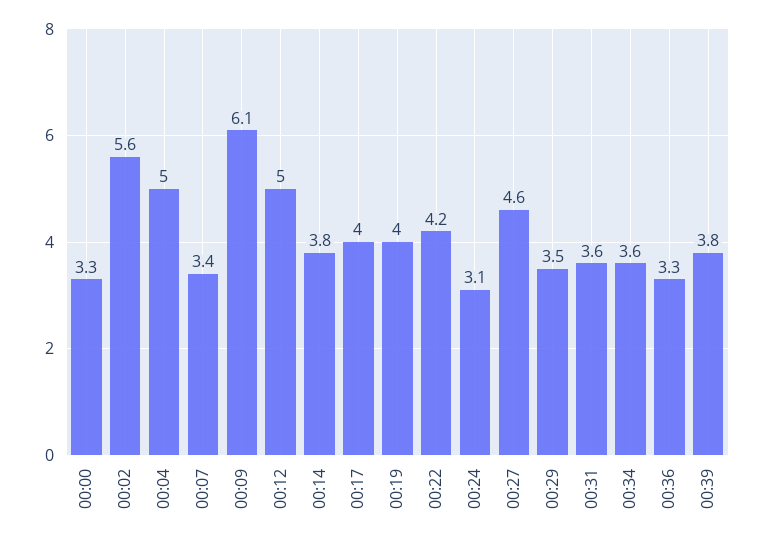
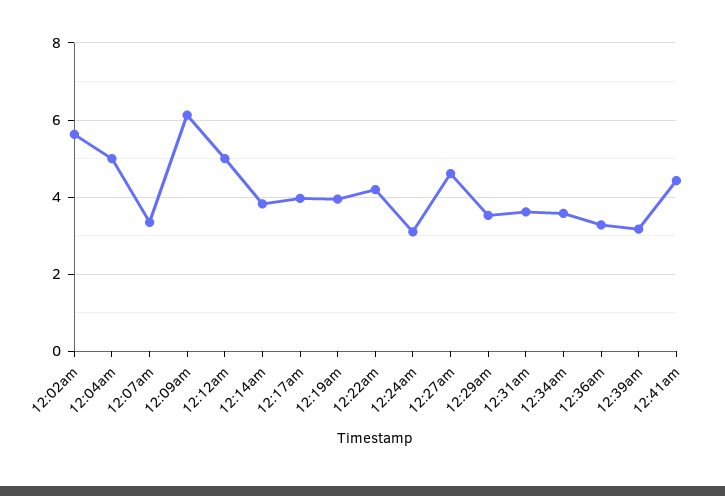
00:00: 3.3 -> none
00:39: 3.8 -> 3.2
12:41am: none -> 4.4

